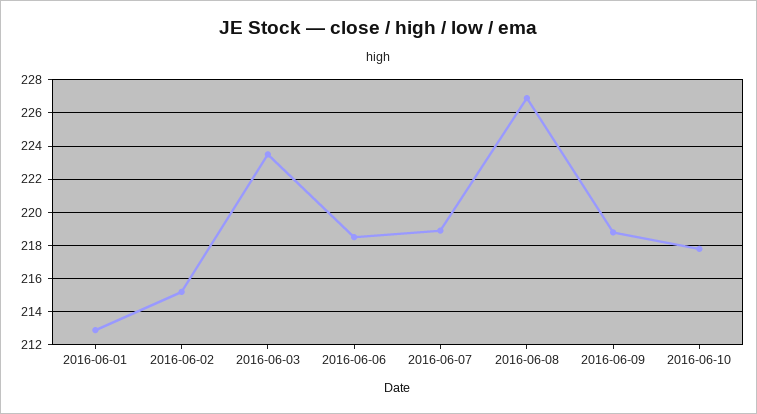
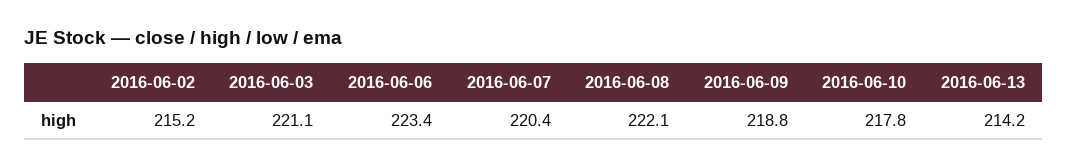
2016-06-01: 213 -> none
2016-06-03: 223.5 -> 221.1
2016-06-06: 218.5 -> 223.4
2016-06-07: 219 -> 220.4
2016-06-08: 227 -> 222.1
2016-06-13: none -> 214.2

